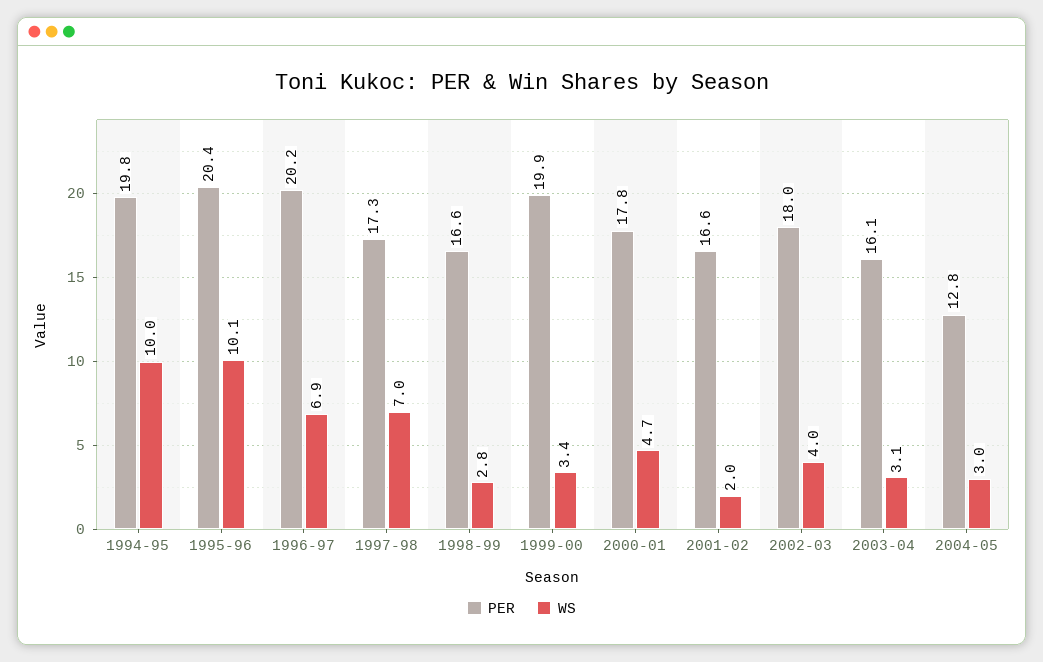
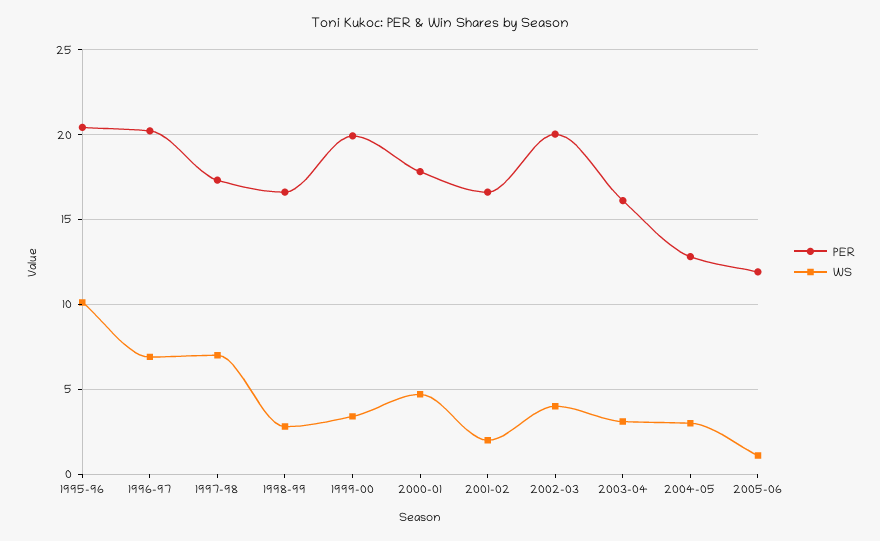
PER, 1994-95: 19.8 -> none
WS, 1994-95: 10 -> none
PER, 2002-03: 18 -> 20
PER, 2005-06: none -> 12
WS, 2005-06: none -> 1

